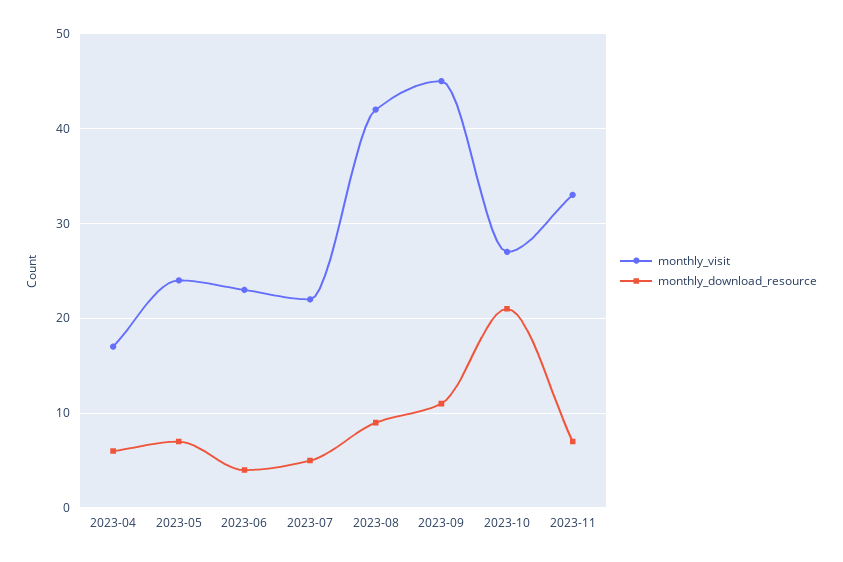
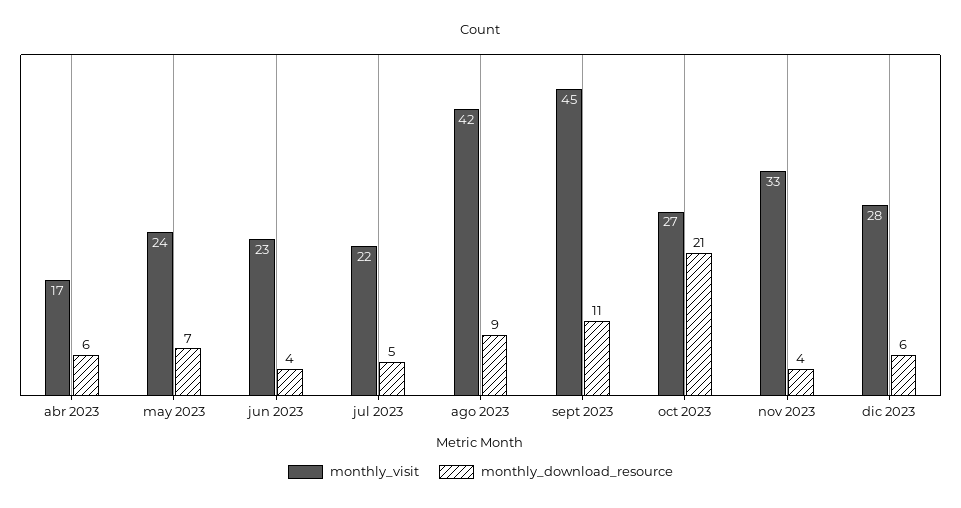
monthly_download_resource, 2023-11: 7 -> 4
monthly_visit, dic 2023: none -> 28
monthly_download_resource, dic 2023: none -> 6

